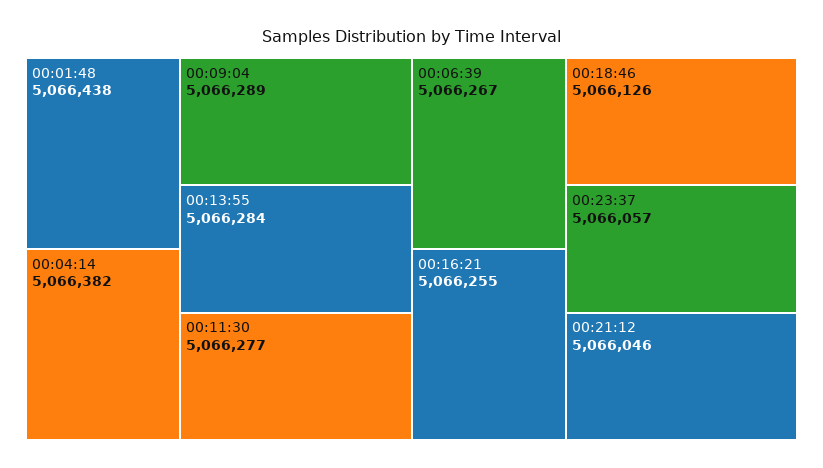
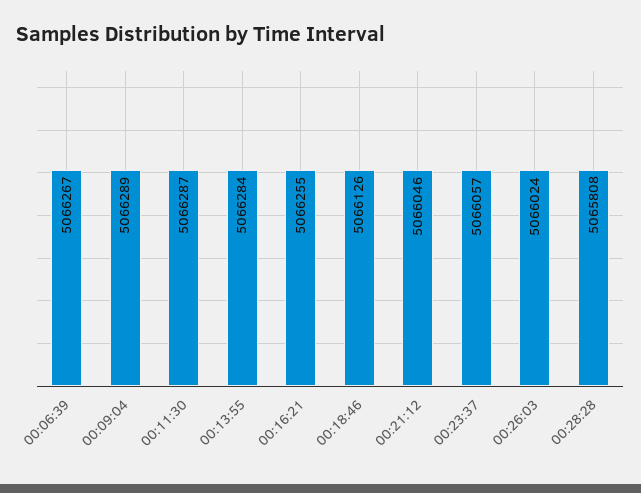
00:01:48: 5066438 -> none
00:04:14: 5066382 -> none
00:11:30: 5066277 -> 5066287
00:26:03: none -> 5066024
00:28:28: none -> 5065808

